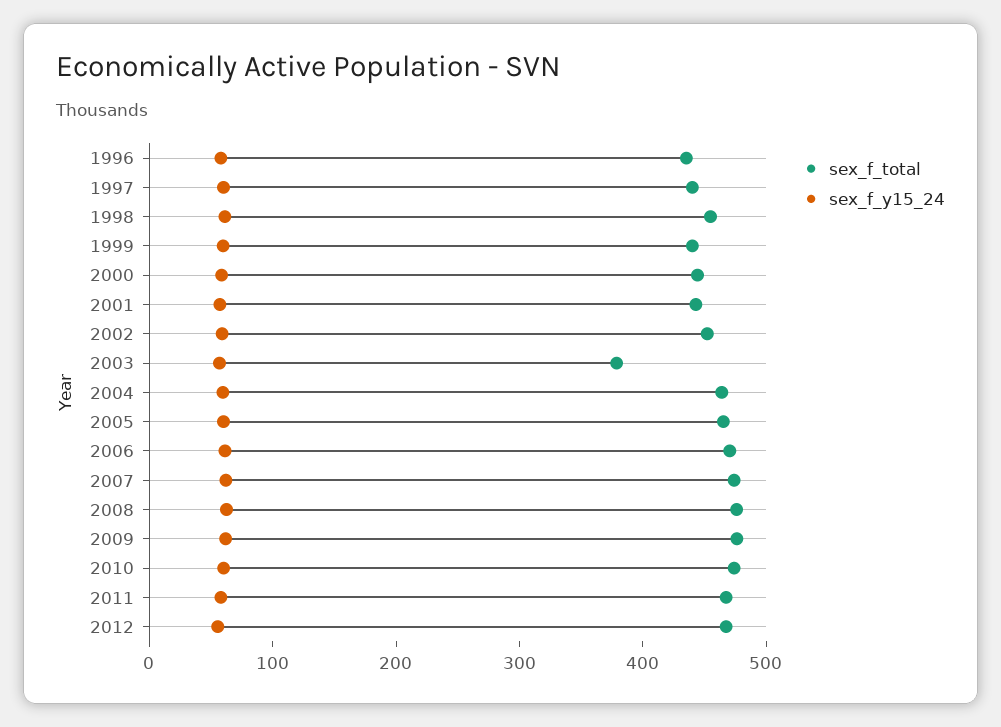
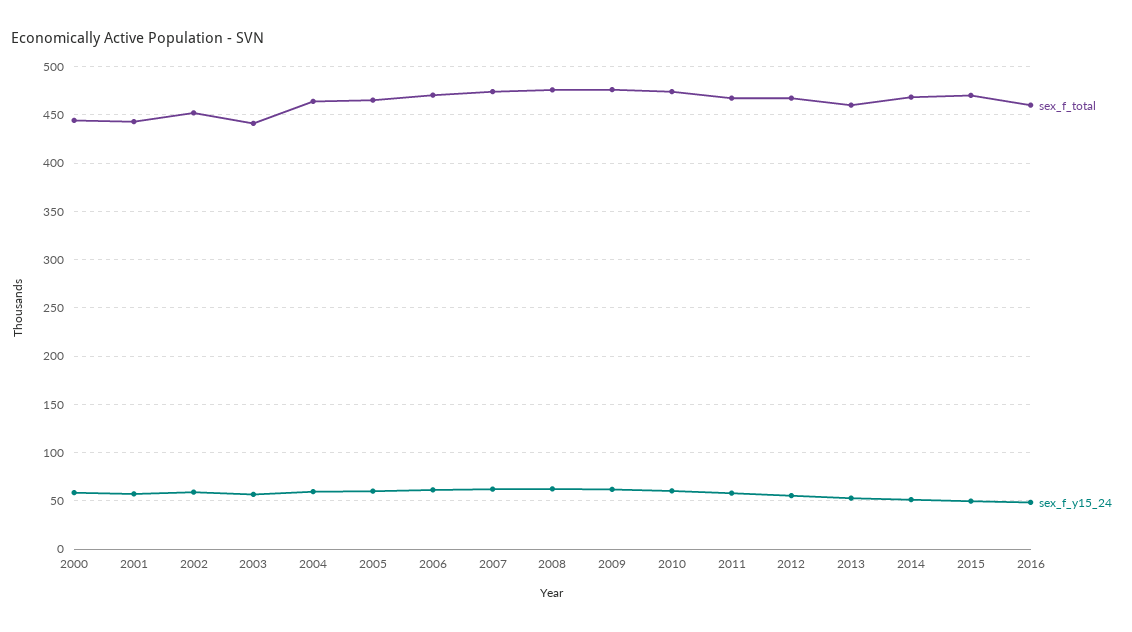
sex_f_total, 1996: 440 -> none
sex_f_y15_24, 1996: 60 -> none
sex_f_total, 1997: 440 -> none
sex_f_y15_24, 1997: 60 -> none
sex_f_total, 1998: 460 -> none
sex_f_y15_24, 1998: 60 -> none
sex_f_total, 1999: 440 -> none
sex_f_y15_24, 1999: 60 -> none
sex_f_total, 2003: 380 -> 440
sex_f_total, 2013: none -> 460
sex_f_y15_24, 2013: none -> 50
sex_f_total, 2014: none -> 470
sex_f_y15_24, 2014: none -> 50
sex_f_total, 2015: none -> 470
sex_f_y15_24, 2015: none -> 50
sex_f_total, 2016: none -> 460
sex_f_y15_24, 2016: none -> 50

